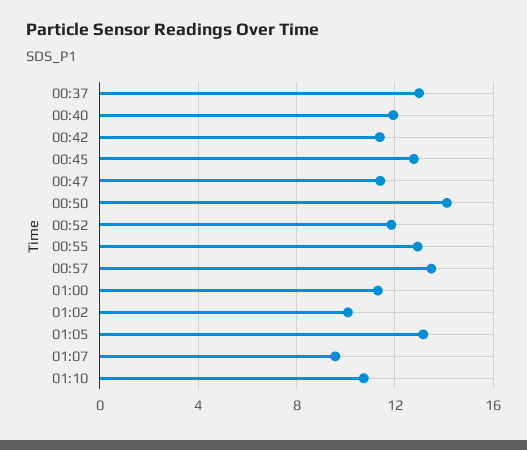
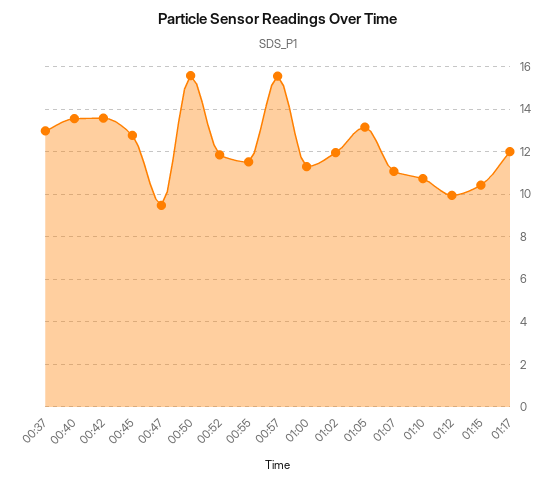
00:40: 12 -> 13.5
00:42: 11.5 -> 13.5
00:47: 11.5 -> 9.5
00:50: 14 -> 15.5
00:55: 13 -> 11.5
00:57: 13.5 -> 15.5
01:02: 10 -> 12
01:07: 9.5 -> 11
01:12: none -> 10
01:15: none -> 10.5
01:17: none -> 12

